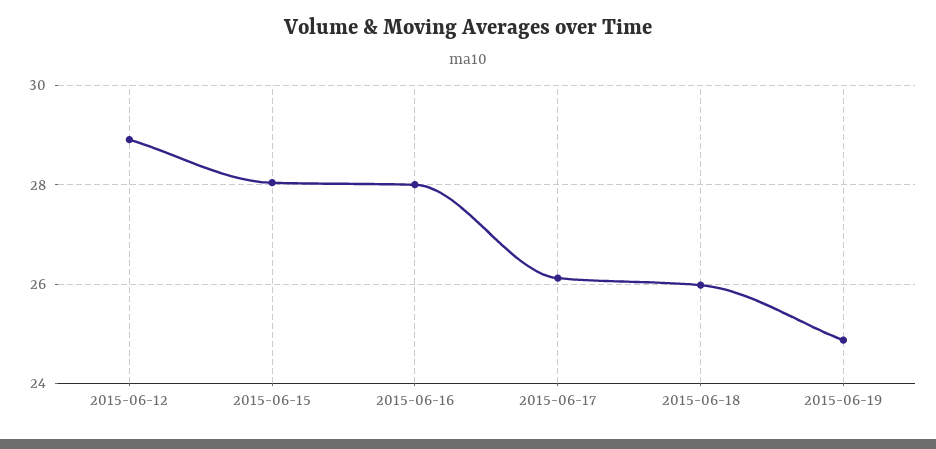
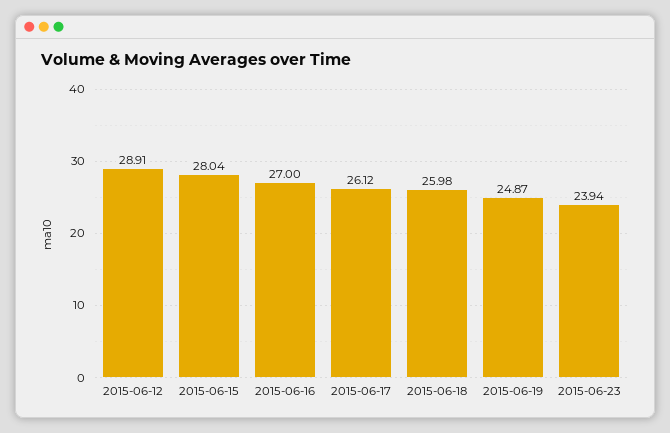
2015-06-16: 28 -> 27
2015-06-23: none -> 23.94

